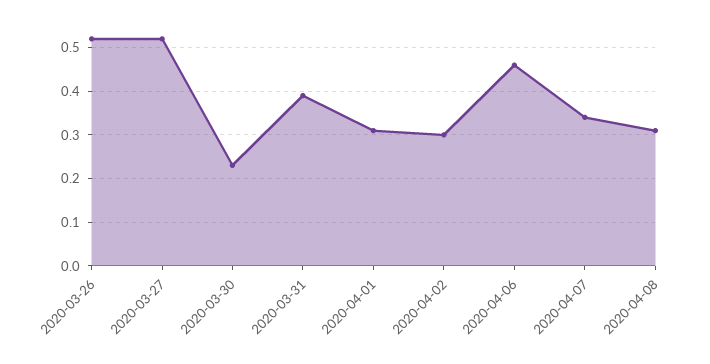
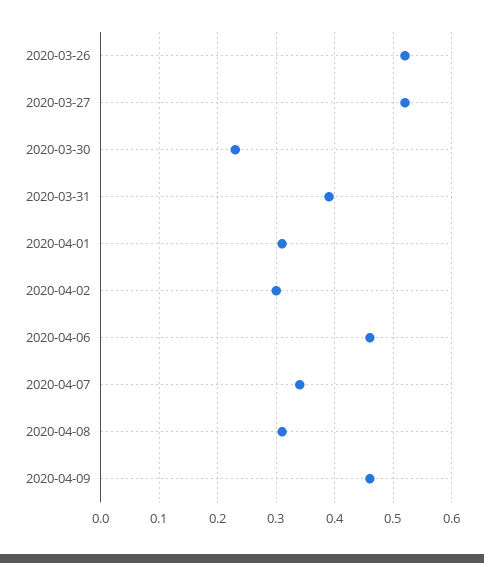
2020-04-09: none -> 0.45

